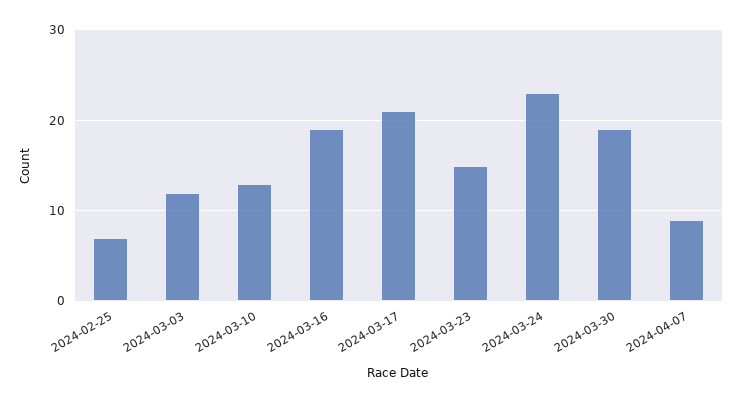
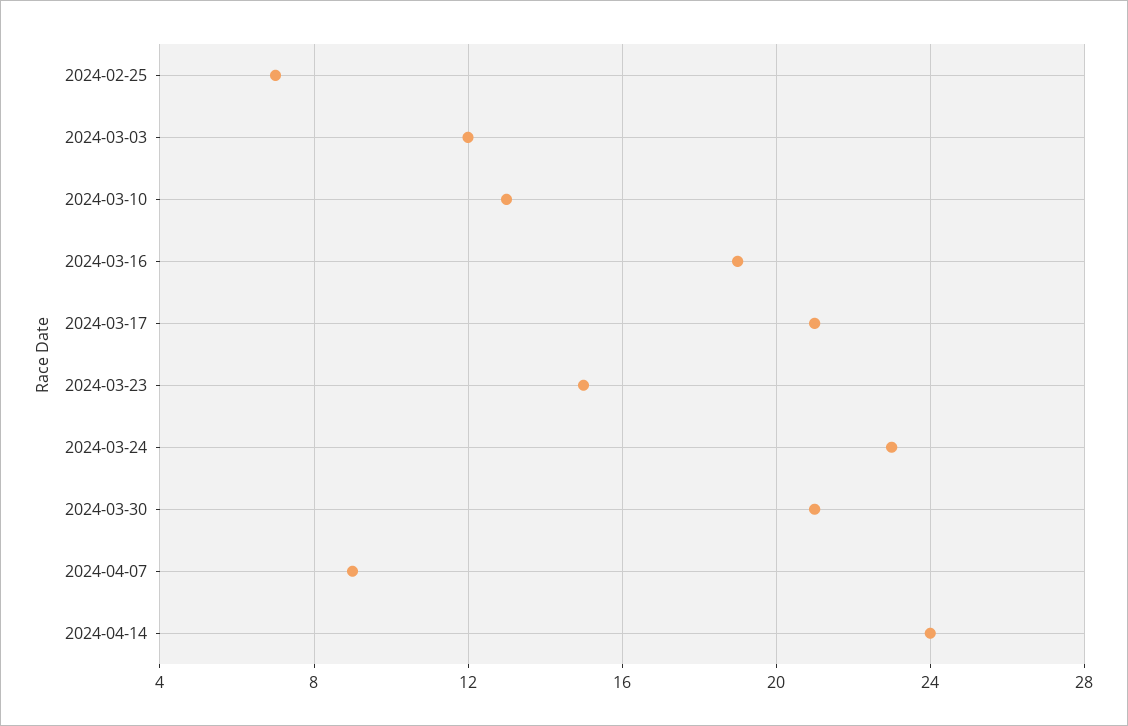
2024-03-30: 19 -> 21
2024-04-14: none -> 24

